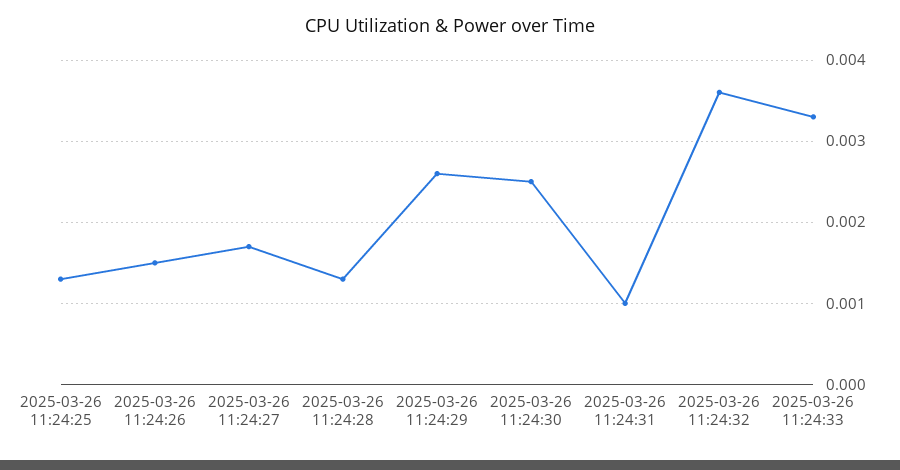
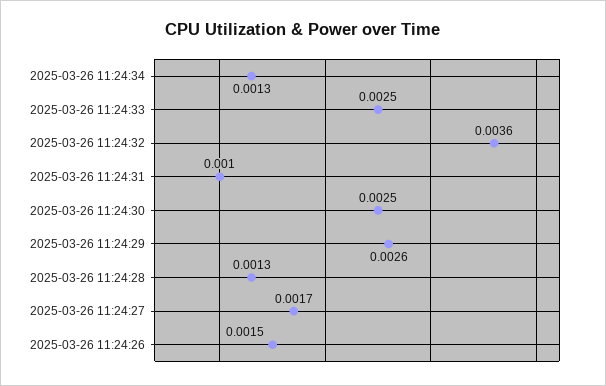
2025-03-26 11:24:25: 0.0013 -> none
2025-03-26 11:24:33: 0.0033 -> 0.0025
2025-03-26 11:24:34: none -> 0.0013

